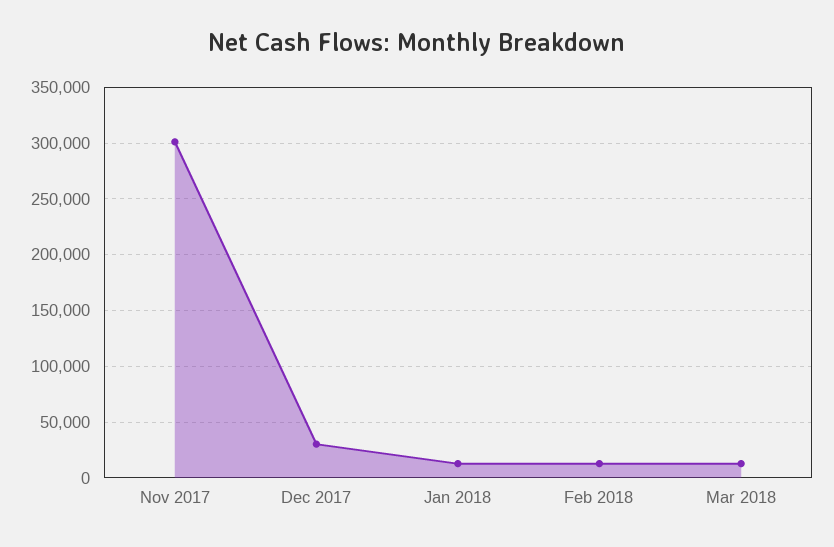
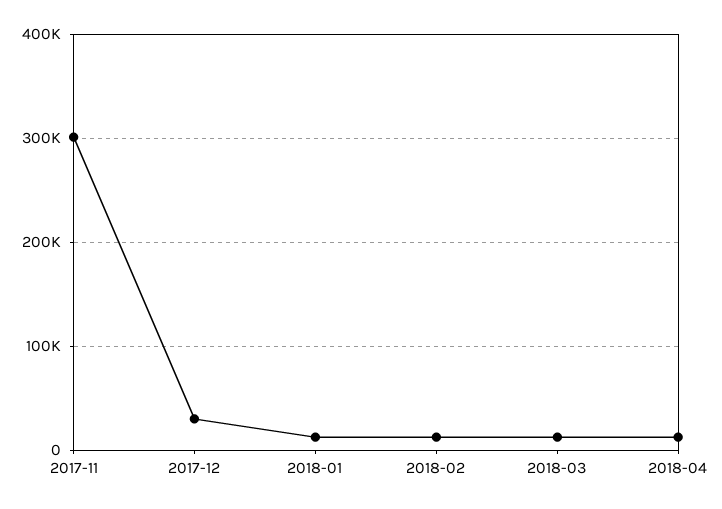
2018-04: none -> 10000

